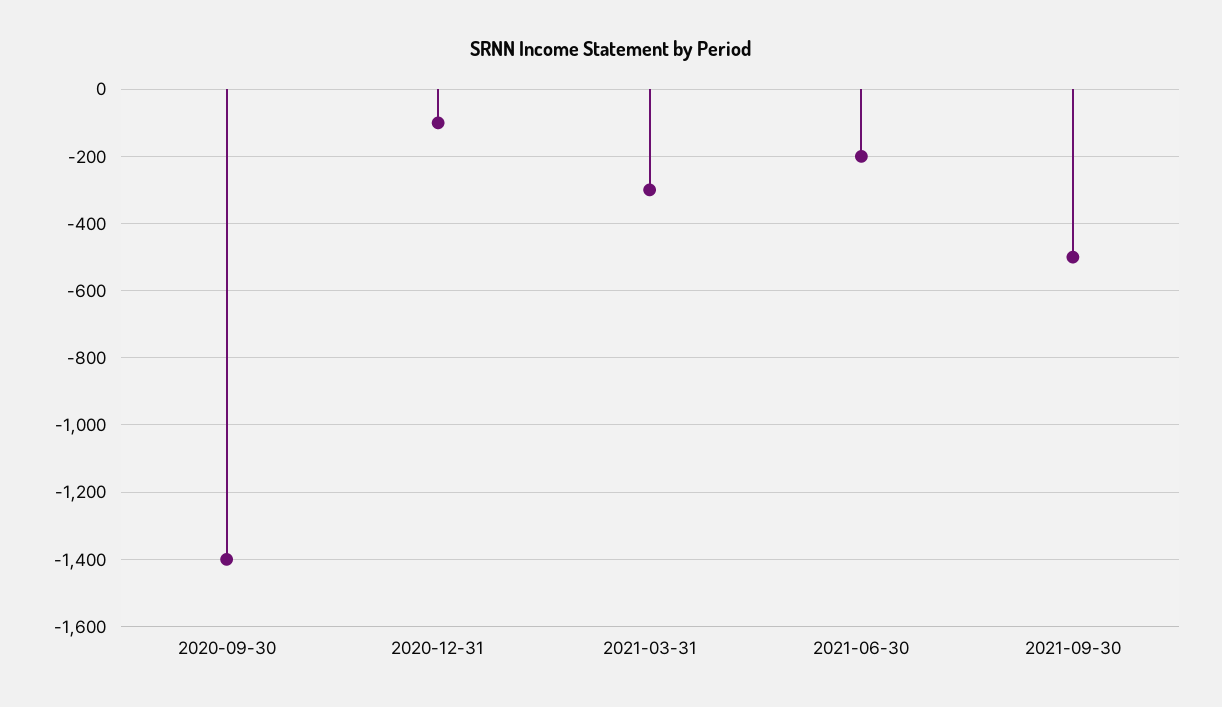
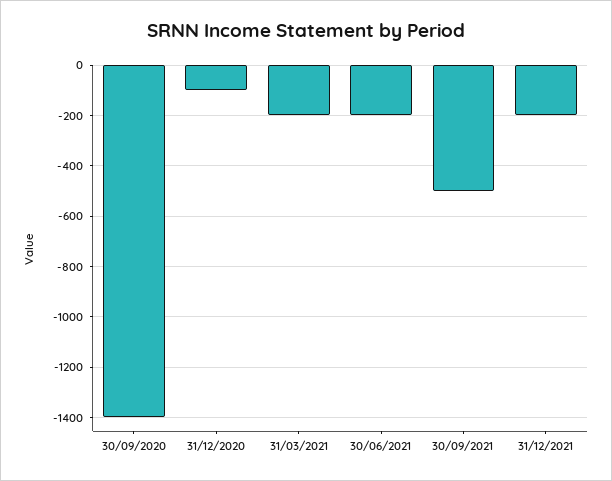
2021-03-31: -300 -> -200
31/12/2021: none -> -200

